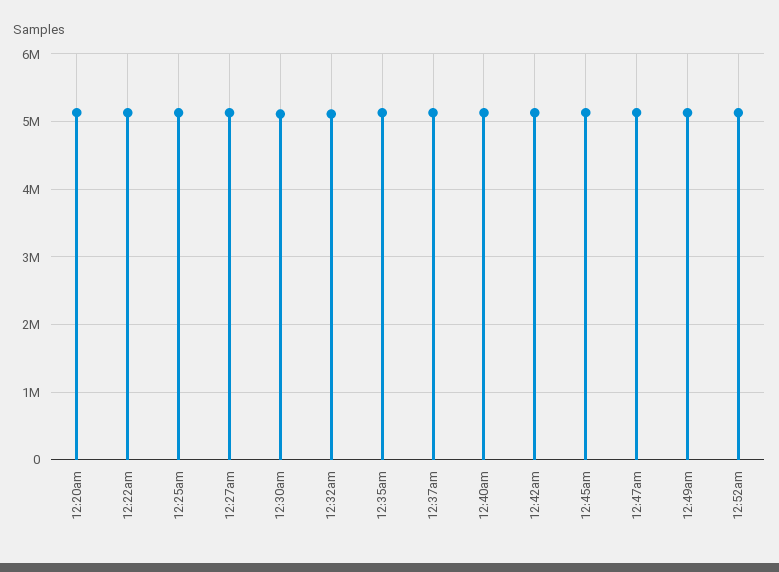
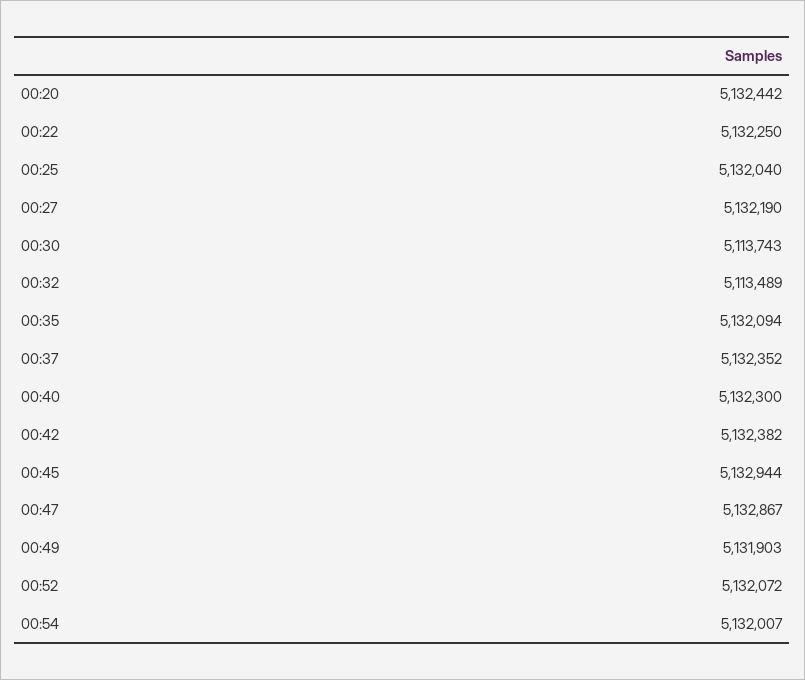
00:54: none -> 5132007

